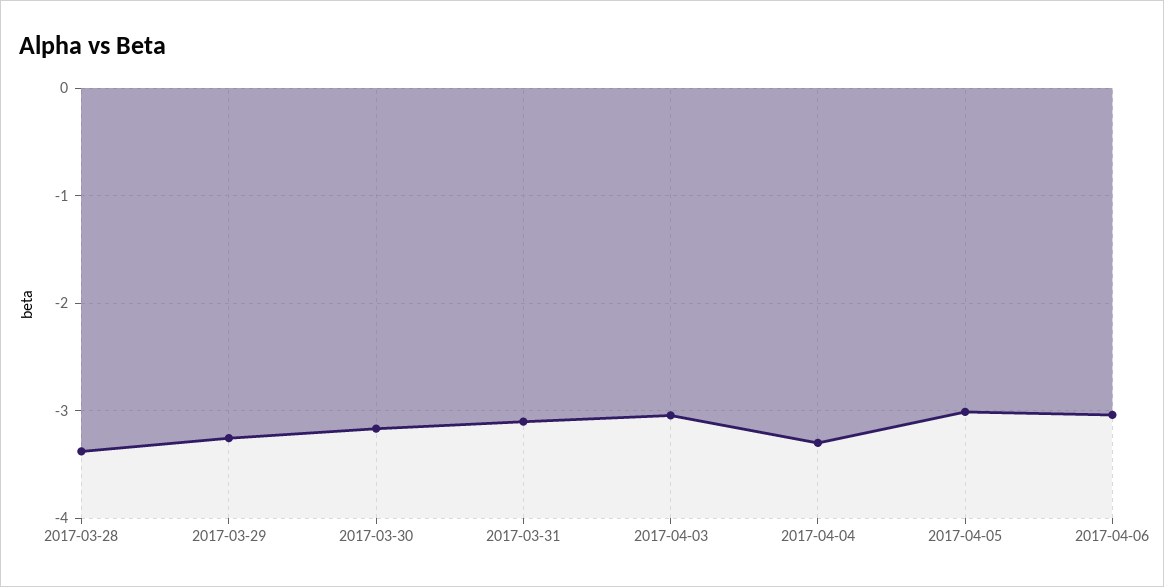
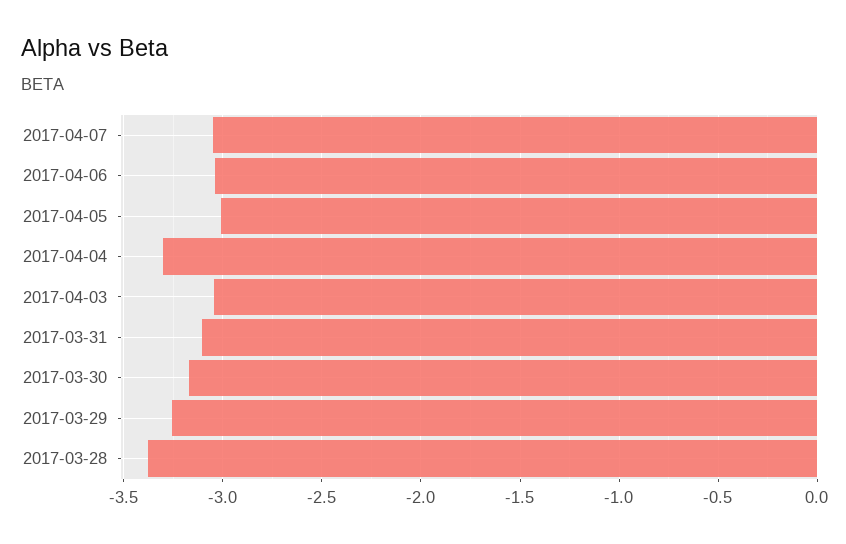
2017-04-07: none -> -3.05

